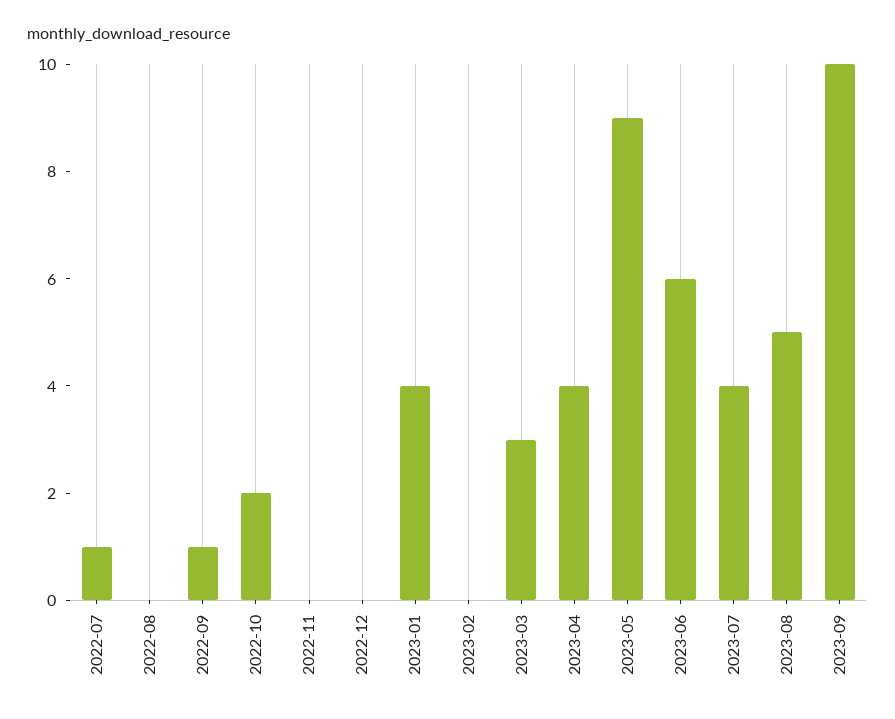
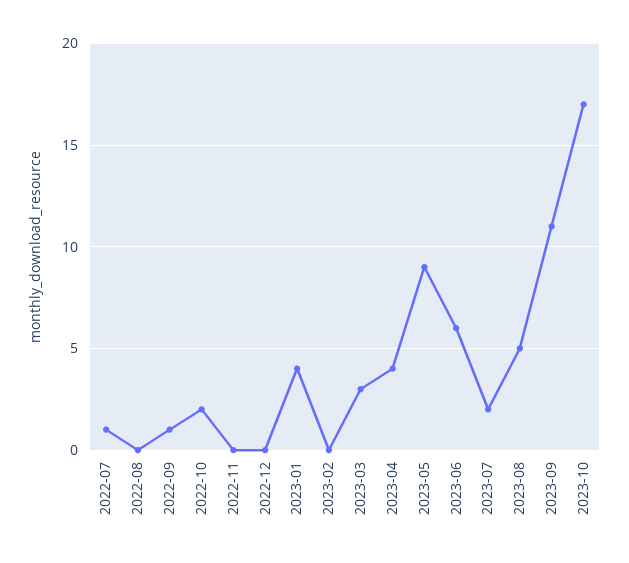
2023-07: 4 -> 2
2023-09: 10 -> 11
2023-10: none -> 17

